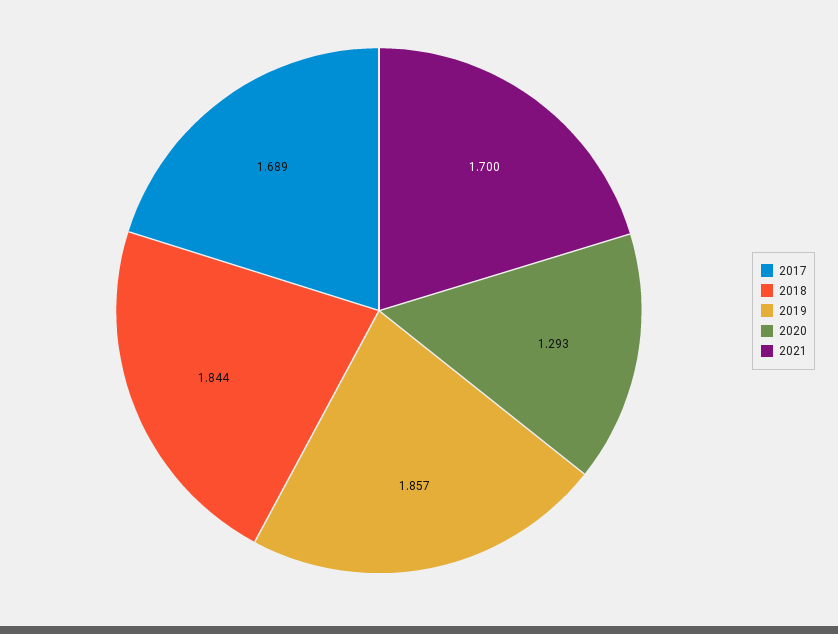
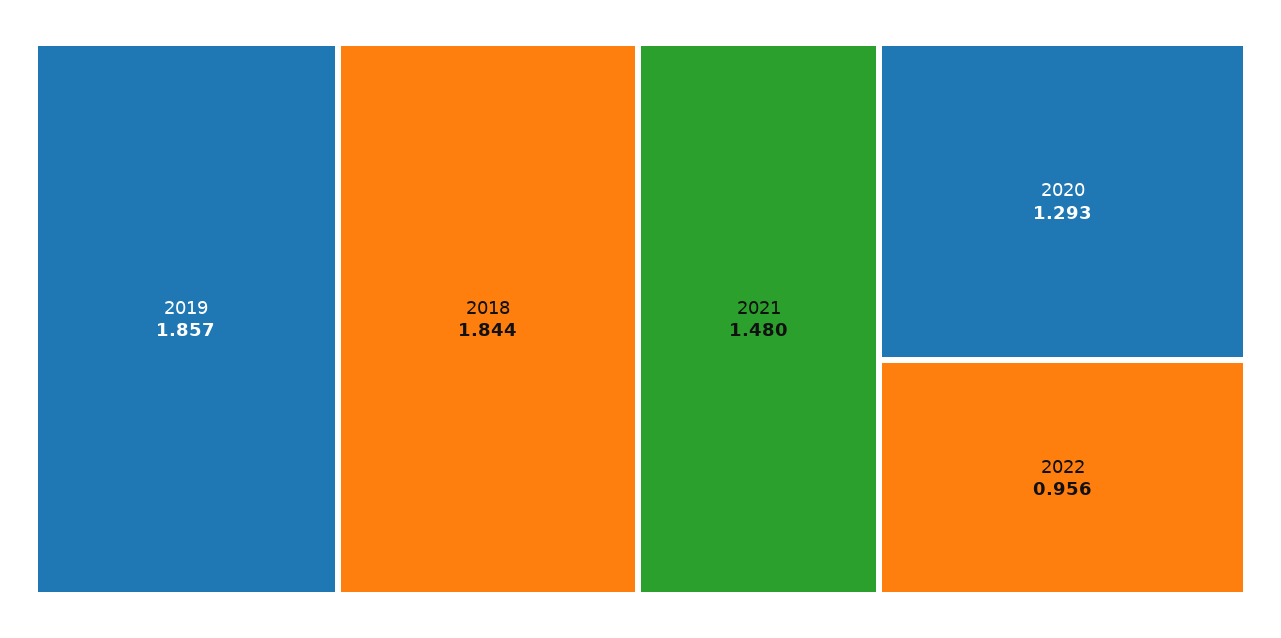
2017: 1.689 -> none
2021: 1.7 -> 1.48
2022: none -> 0.956

